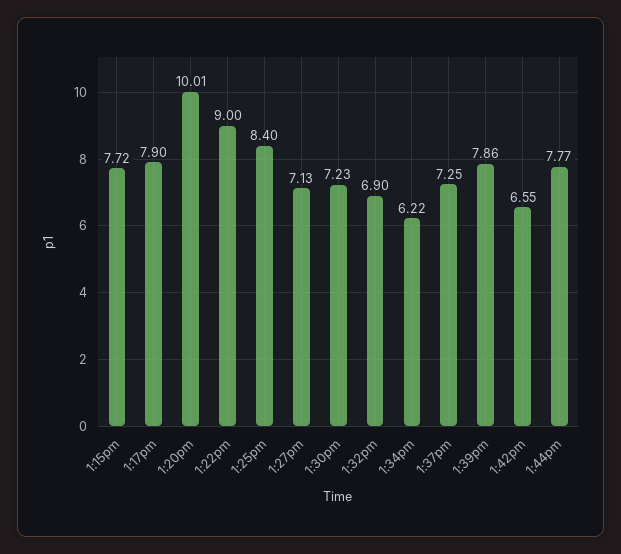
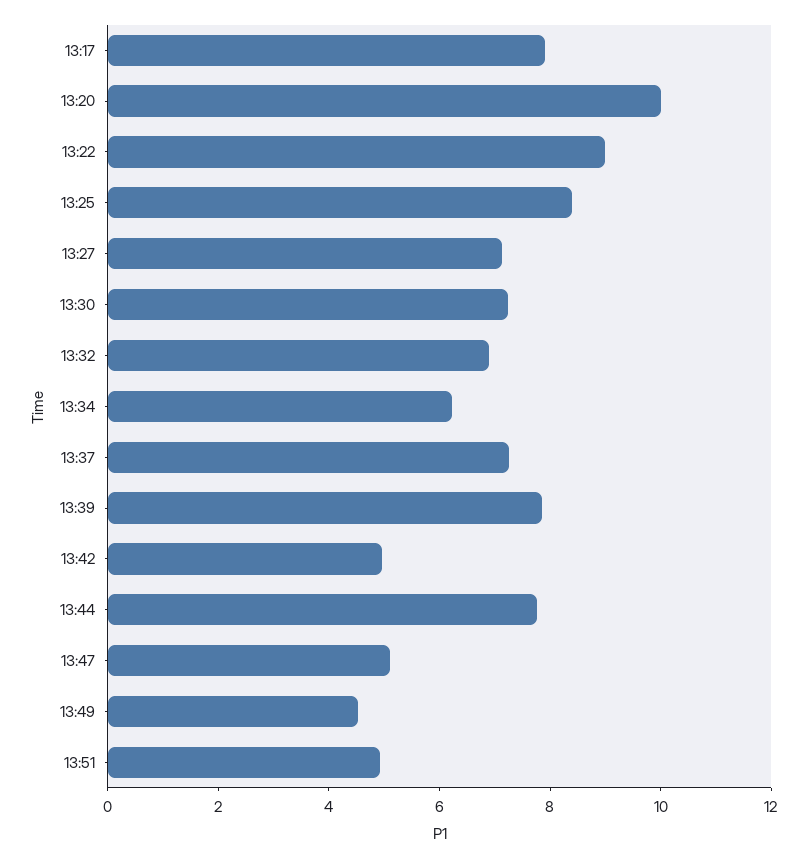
1:15pm: 7.72 -> none
1:42pm: 6.55 -> 5
13:47: none -> 5
13:49: none -> 4.5
13:51: none -> 5

